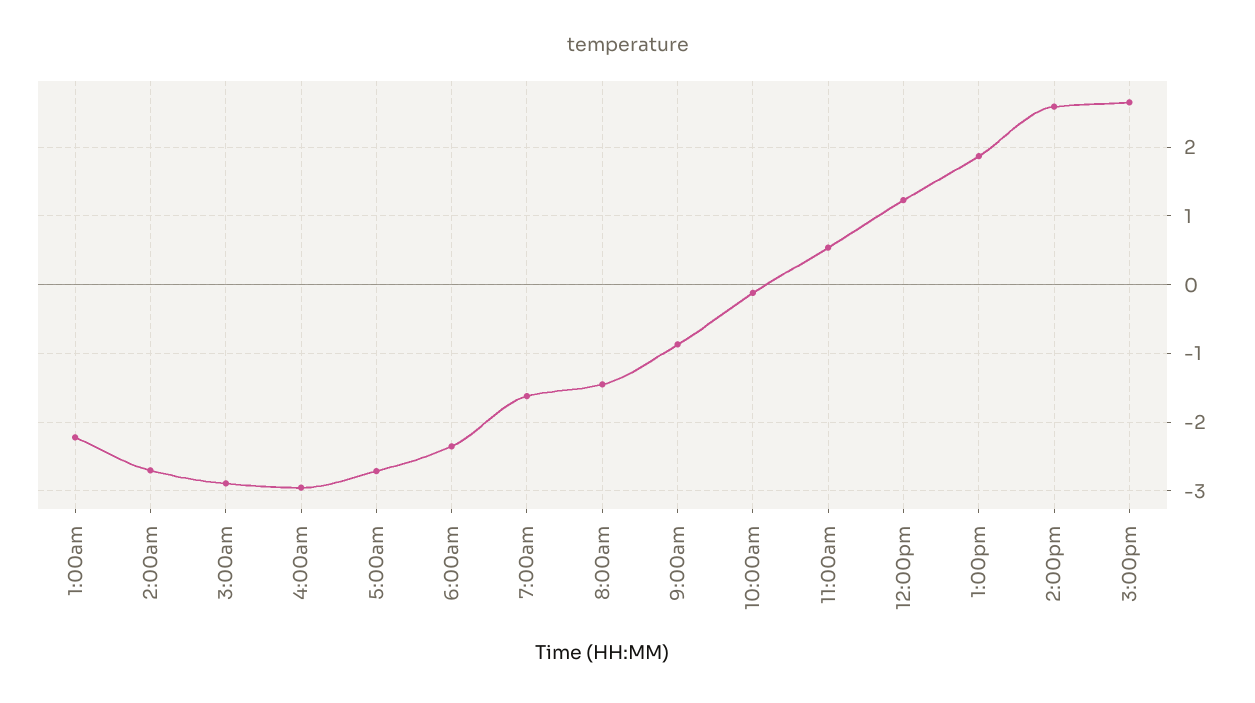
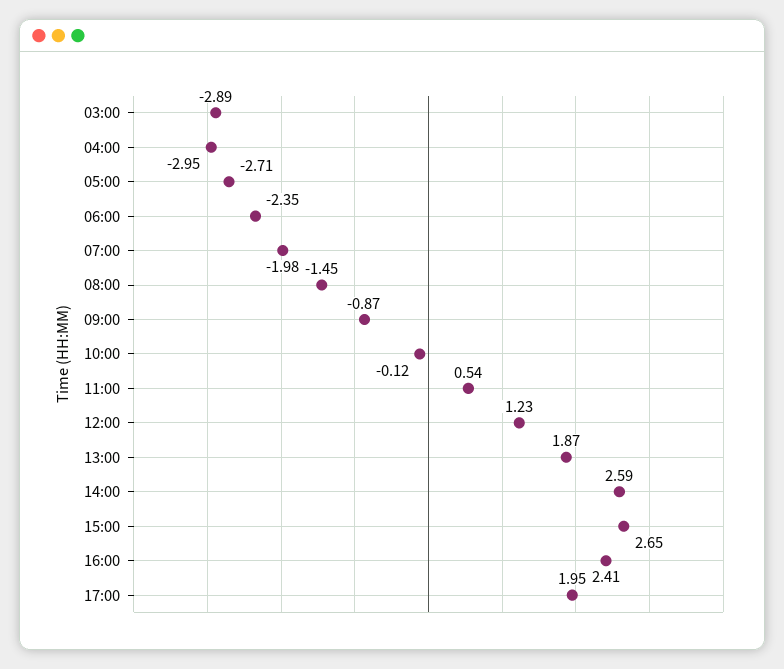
1:00am: -2.2 -> none
2:00am: -2.7 -> none
7:00am: -1.6 -> -1.98
16:00: none -> 2.41
17:00: none -> 1.95

